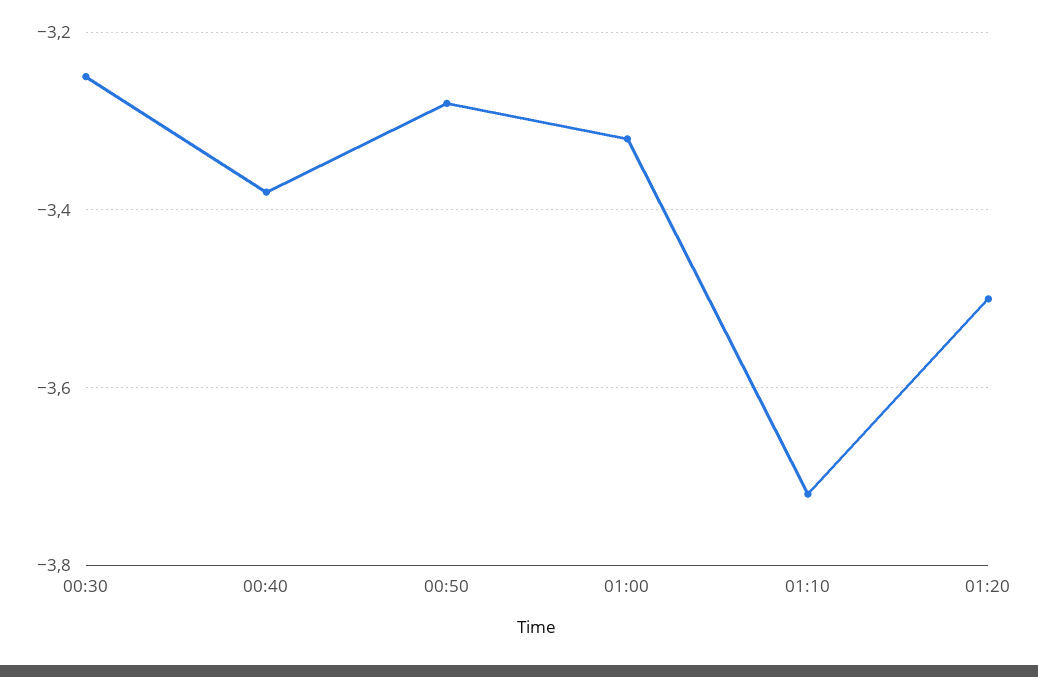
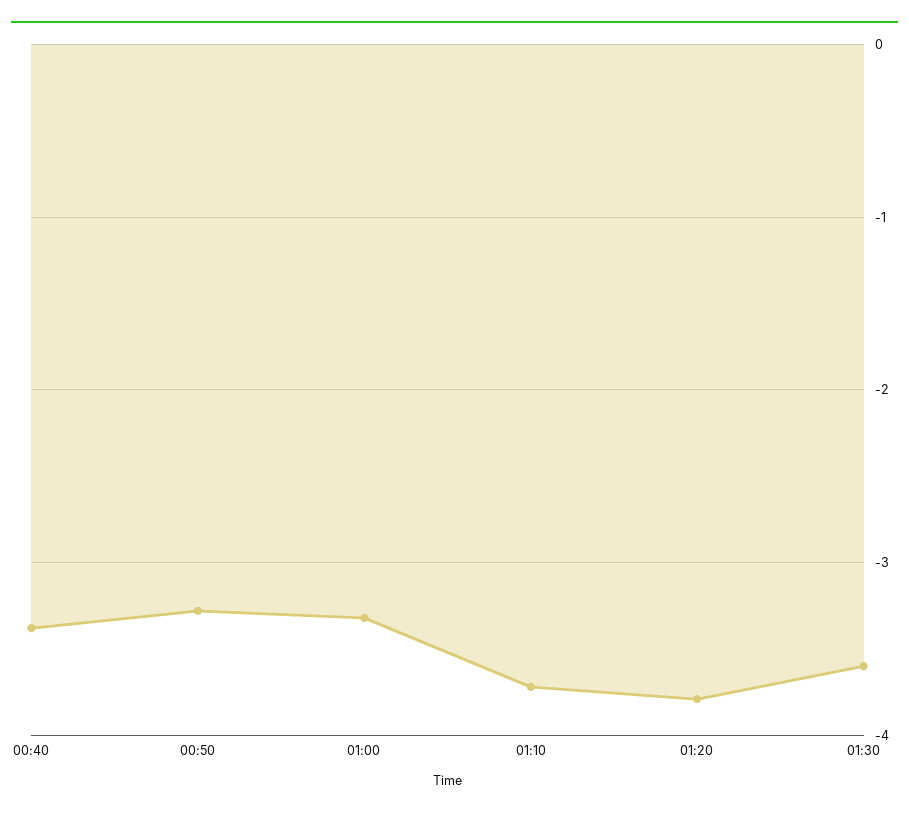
00:30: -3.25 -> none
01:20: -3.5 -> -3.8
01:30: none -> -3.6

